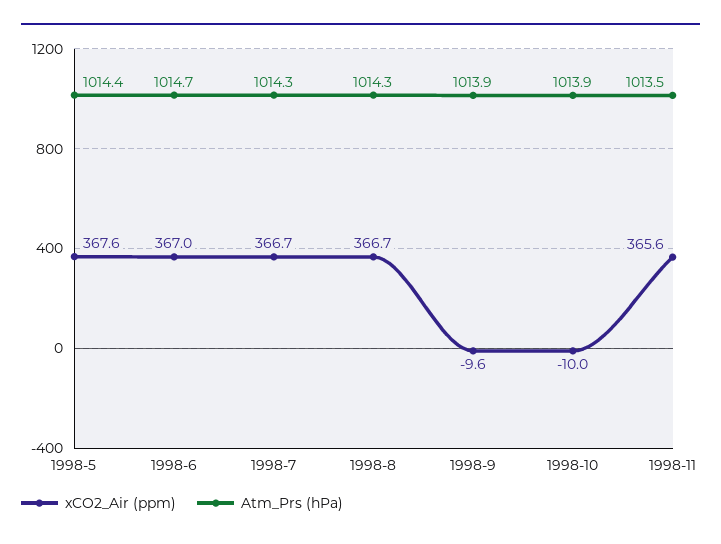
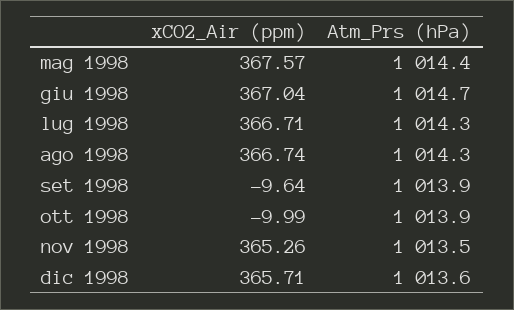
xCO2_Air (ppm), 1998-11: 365.6 -> 365.26
xCO2_Air (ppm), dic 1998: none -> 365.71
Atm_Prs (hPa), dic 1998: none -> 1013.6

